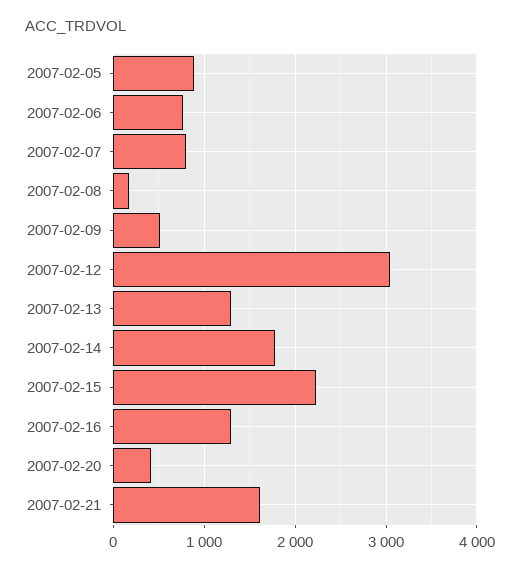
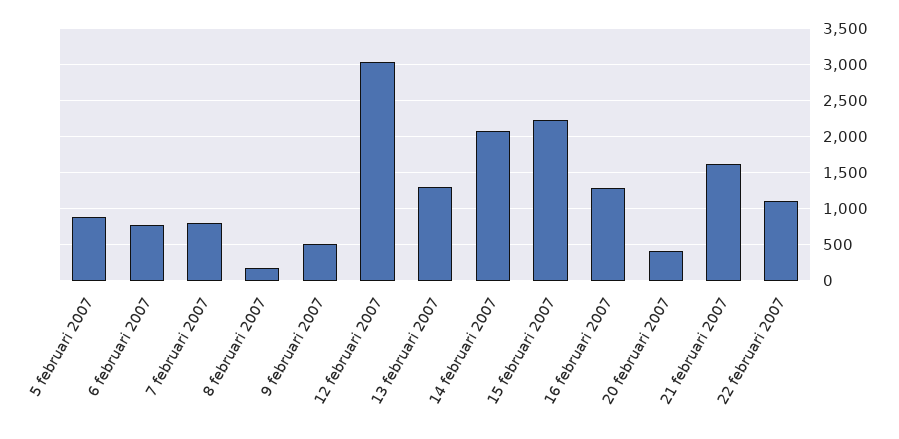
2007-02-14: 1800 -> 2100
22 februari 2007: none -> 1100

